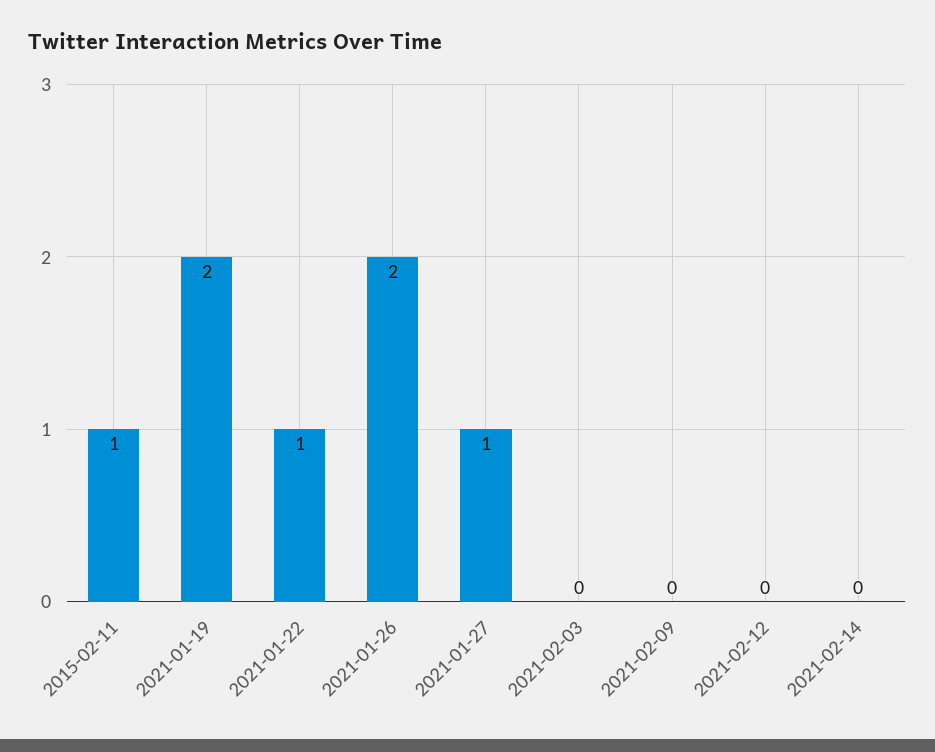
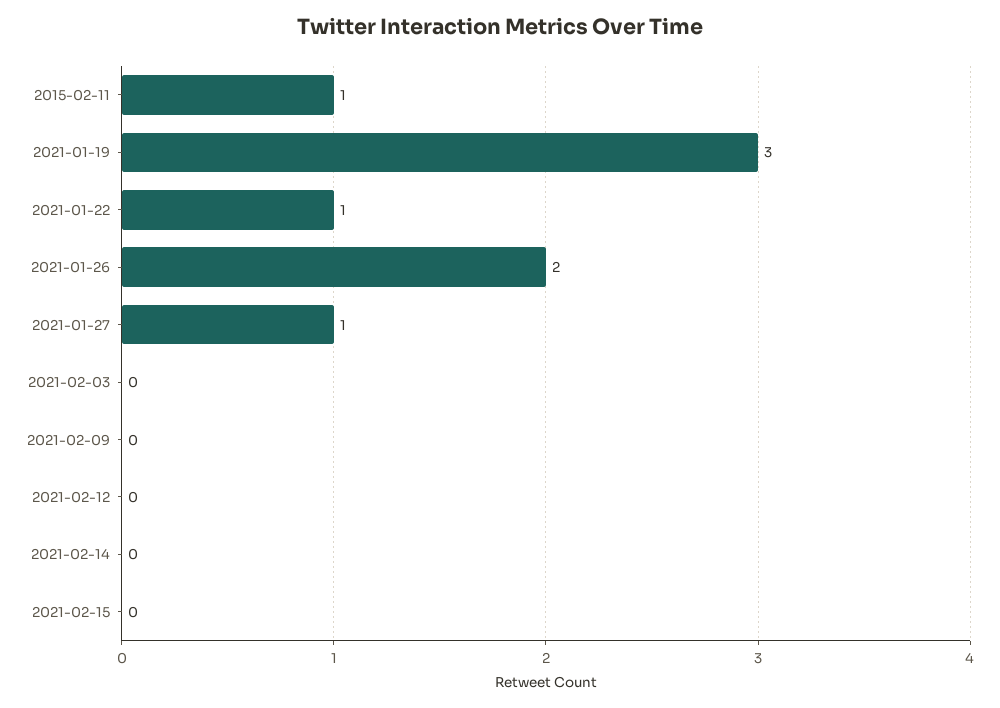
2021-01-19: 2 -> 3
2021-02-15: none -> 0

